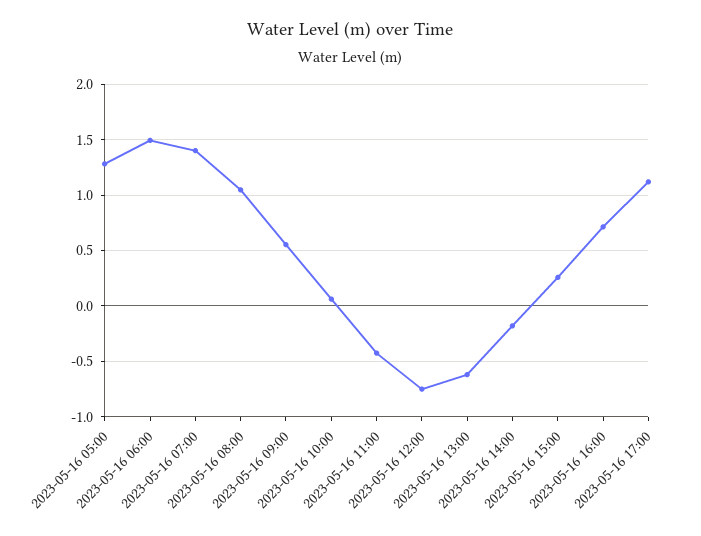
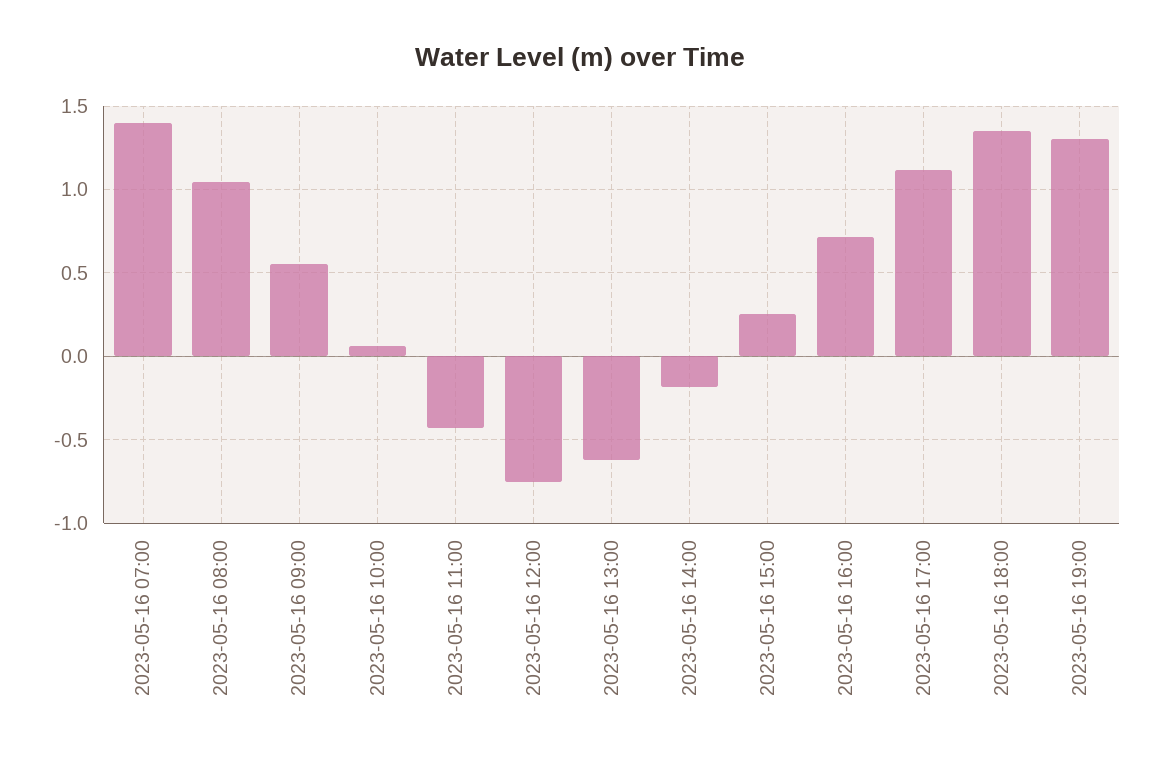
2023-05-16 05:00: 1.3 -> none
2023-05-16 06:00: 1.5 -> none
2023-05-16 18:00: none -> 1.35
2023-05-16 19:00: none -> 1.3

